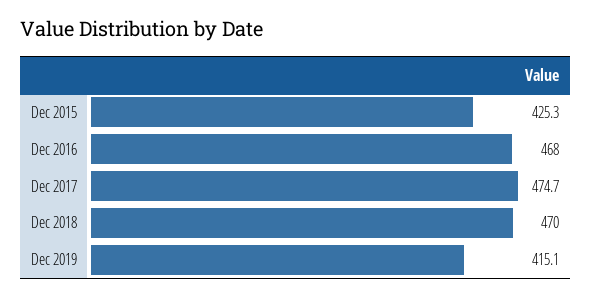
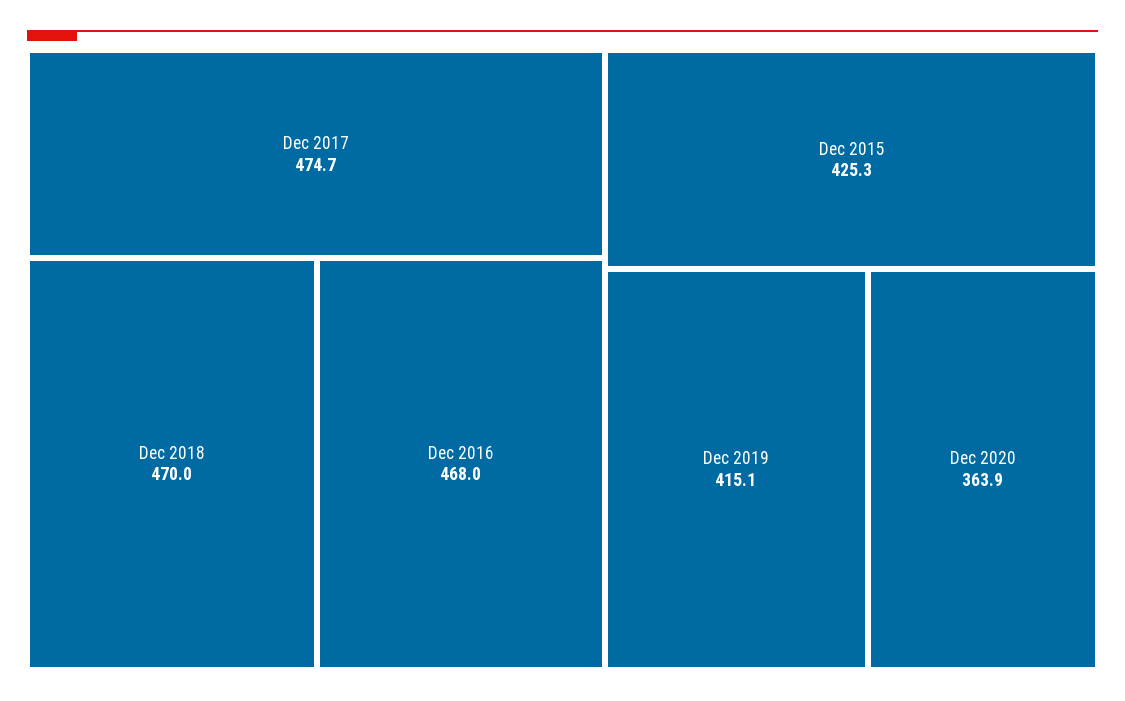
Dec 2020: none -> 363.9

